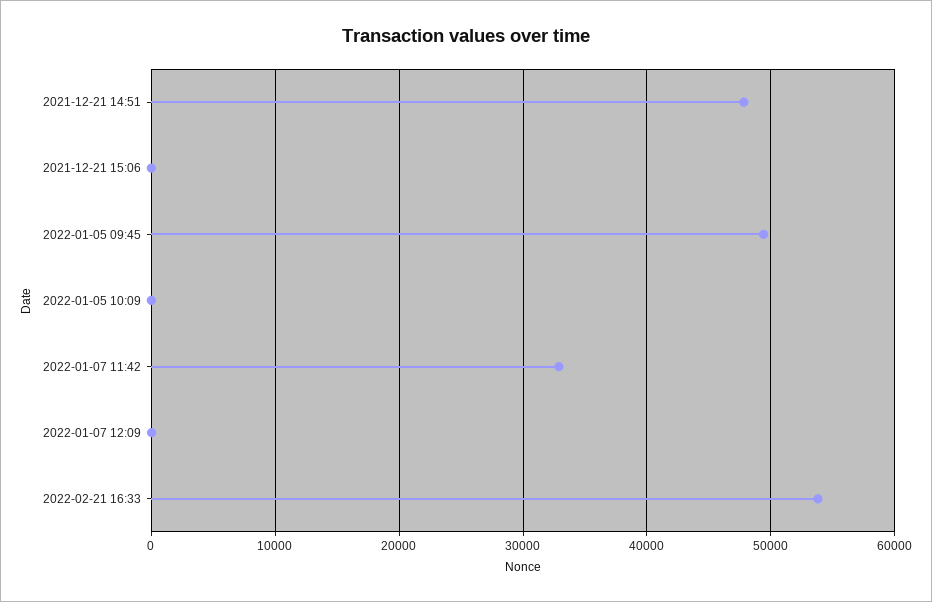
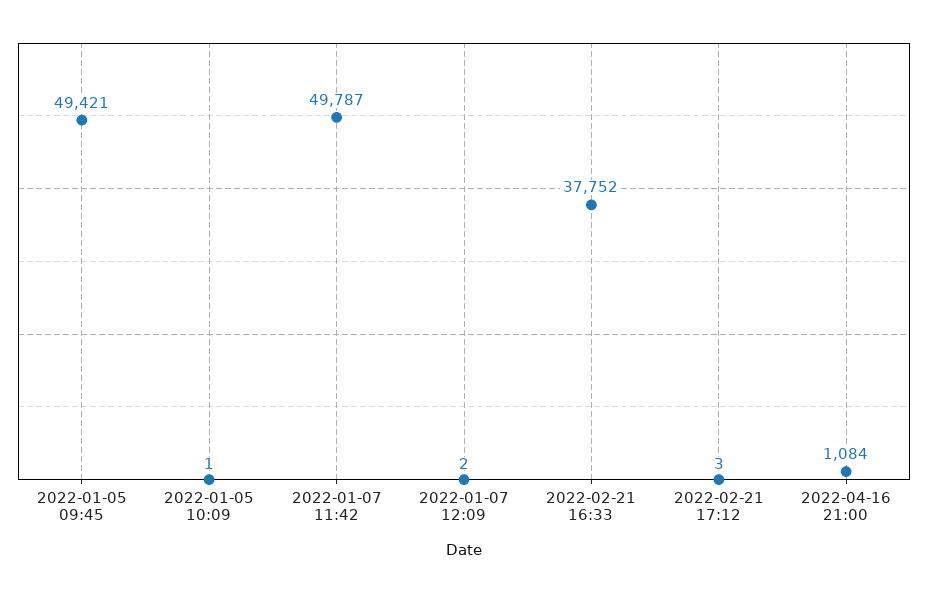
2021-12-21 14:51: 48000 -> none
2021-12-21 15:06: 0 -> none
2022-01-07 11:42: 33000 -> 49787
2022-02-21 16:33: 54000 -> 37752
2022-02-21 17:12: none -> 3
2022-04-16 21:00: none -> 1084

